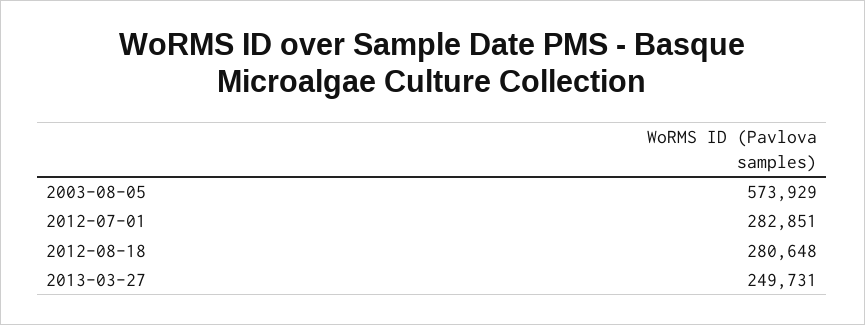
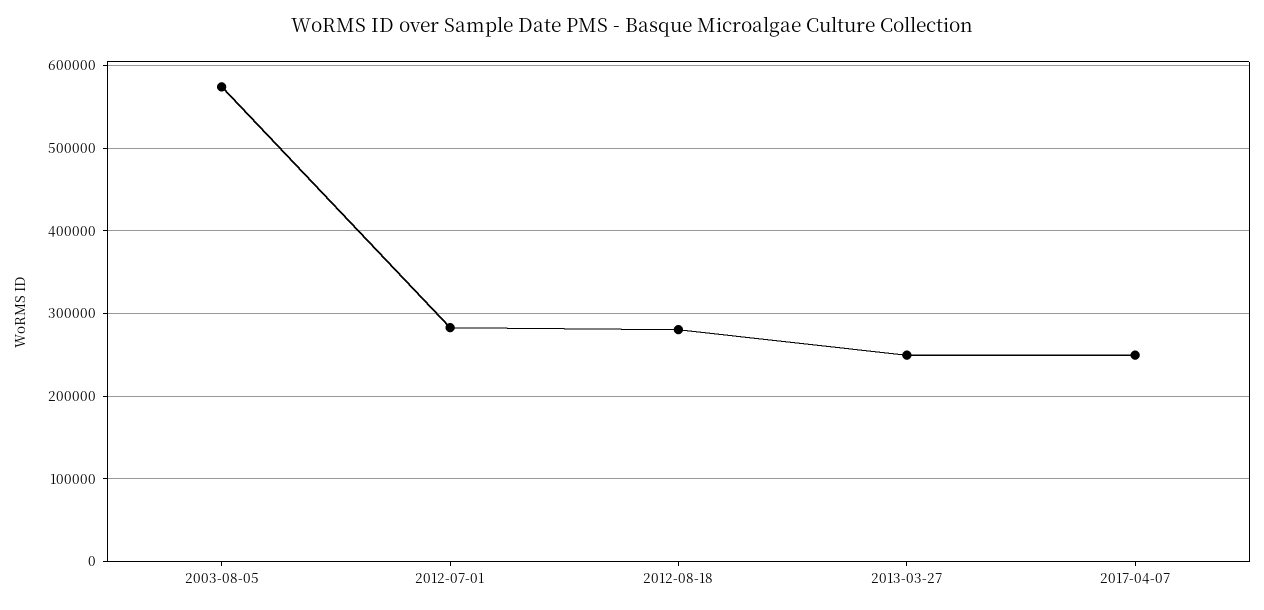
2017-04-07: none -> 250000

